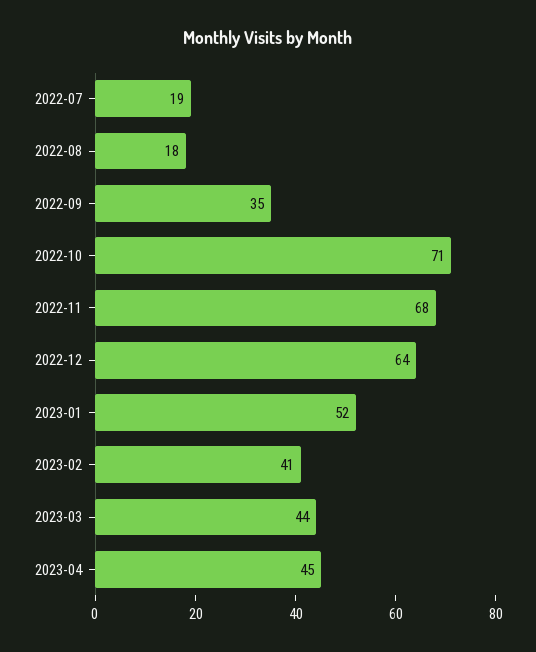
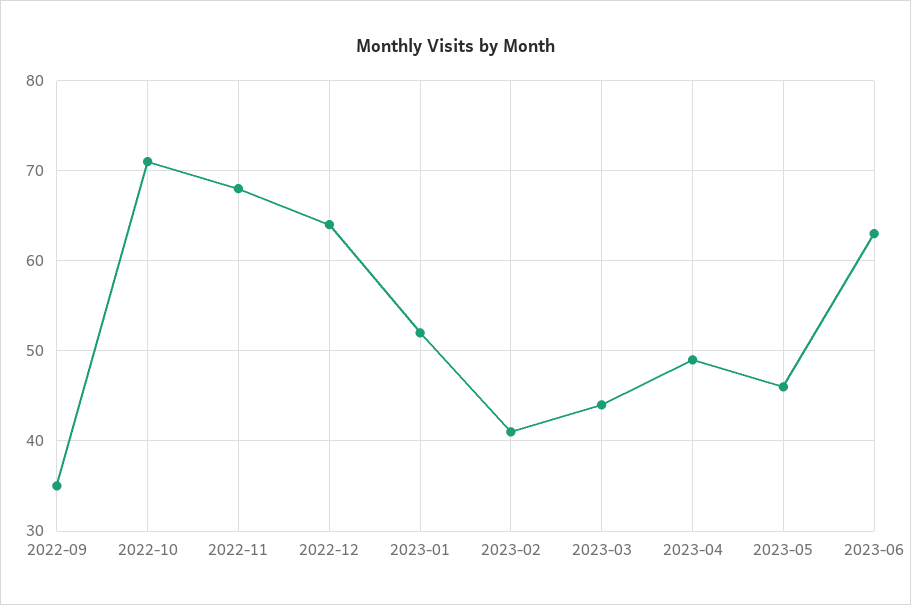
2022-07: 19 -> none
2022-08: 18 -> none
2023-04: 45 -> 49
2023-05: none -> 46
2023-06: none -> 63

